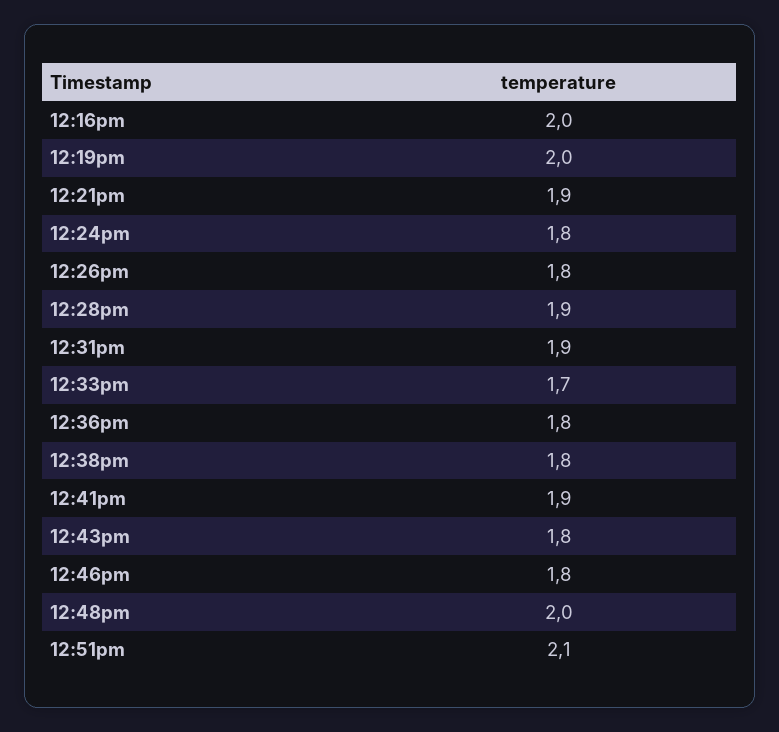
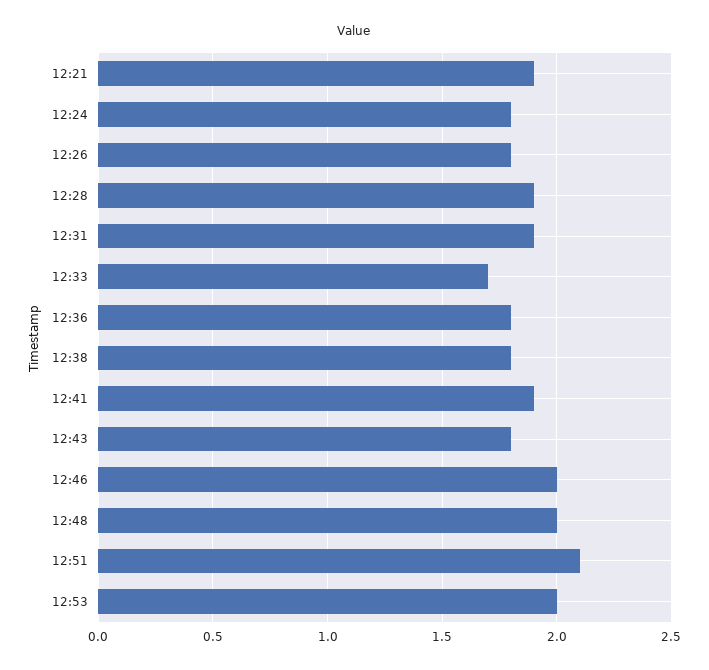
12:16pm: 2 -> none
12:19pm: 2 -> none
12:46pm: 1.8 -> 2
12:53: none -> 2

